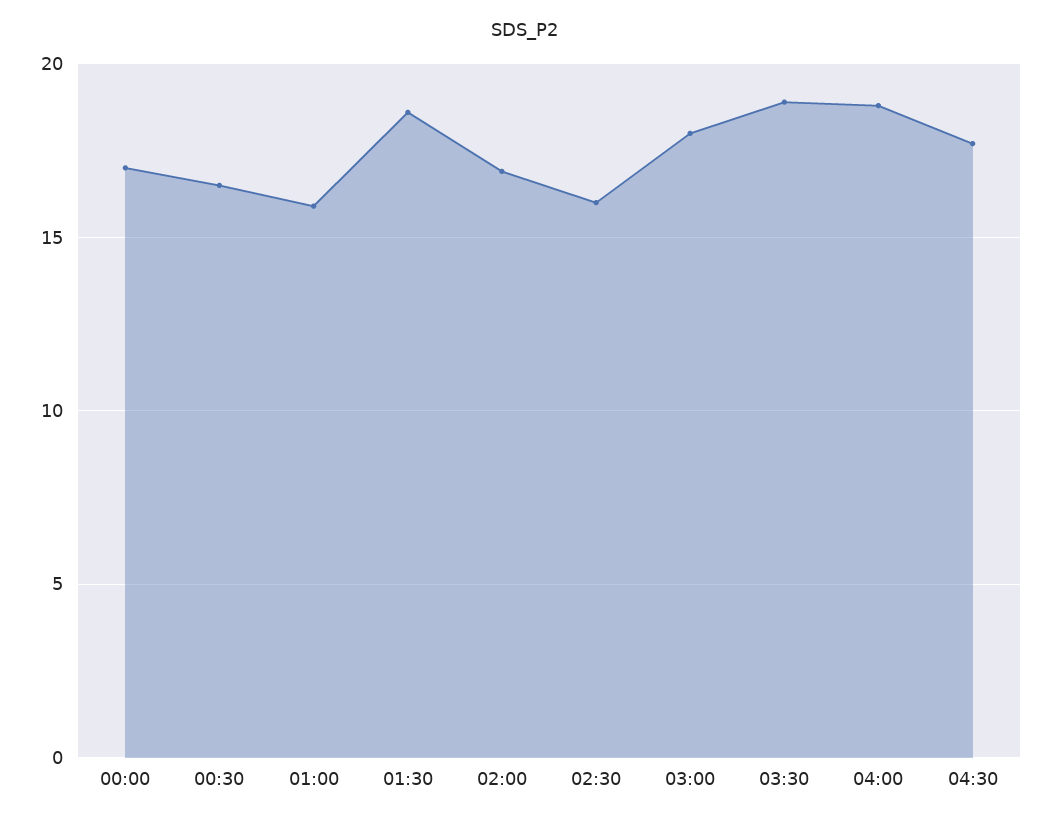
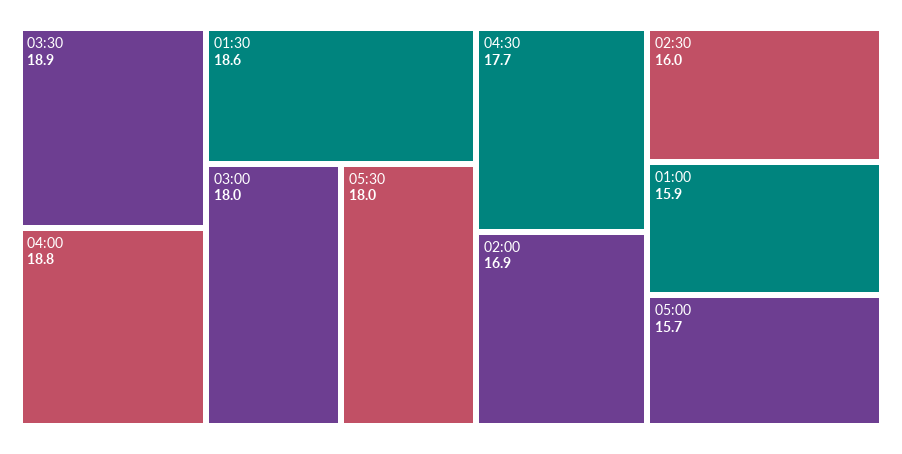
00:00: 17 -> none
00:30: 16.5 -> none
05:30: none -> 18
05:00: none -> 15.7

